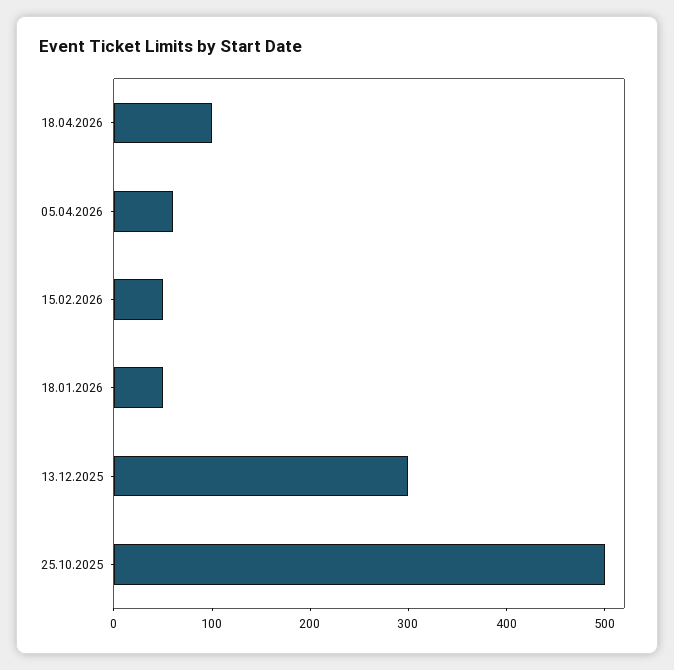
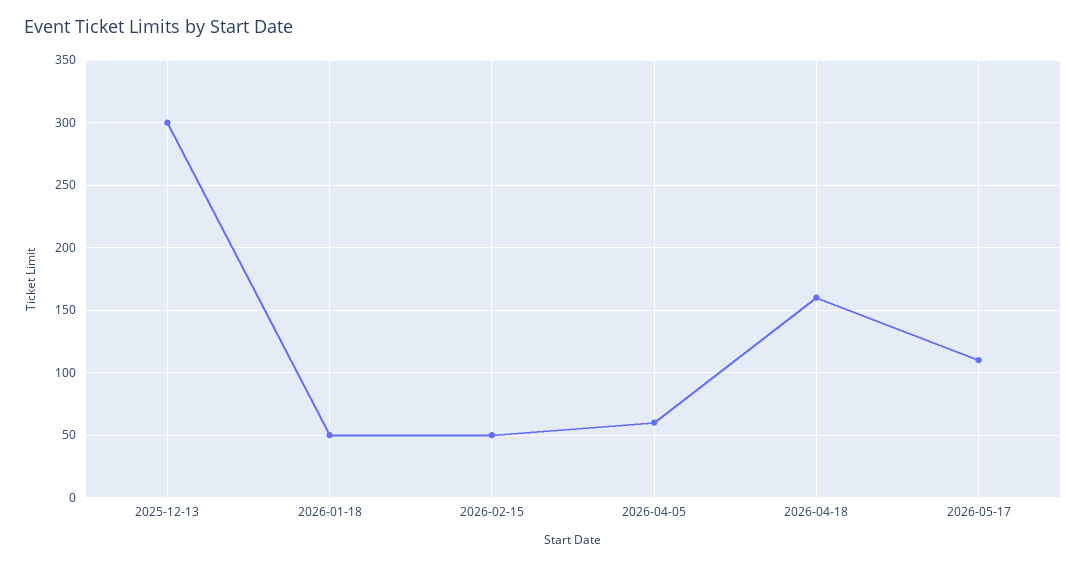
18.04.2026: 100 -> 160
25.10.2025: 500 -> none
2026-05-17: none -> 110

